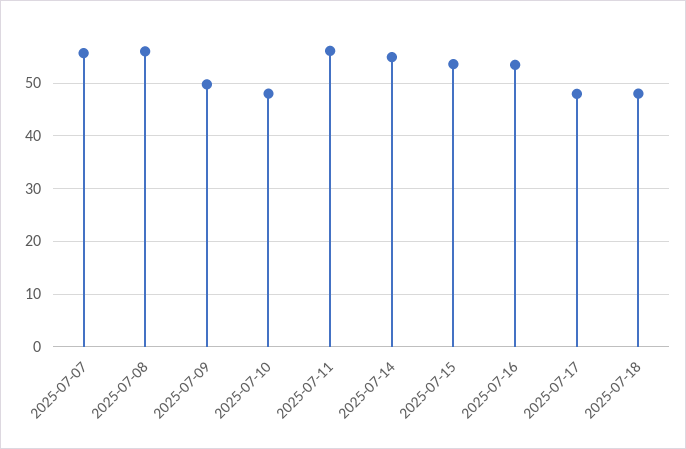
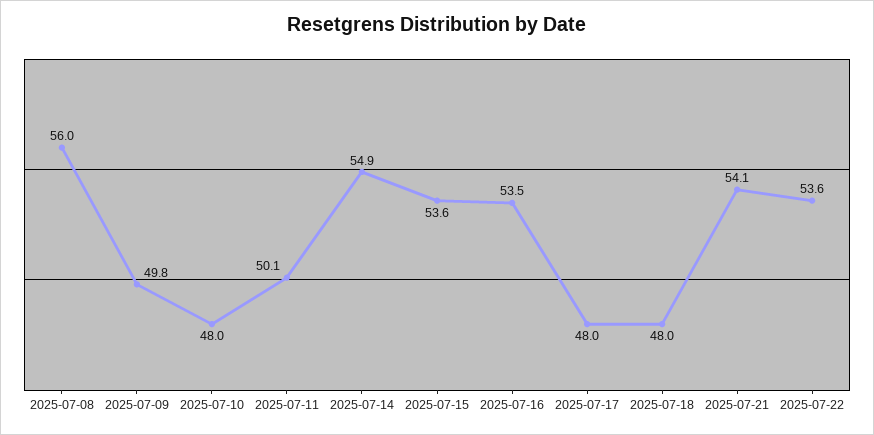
2025-07-07: 56 -> none
2025-07-11: 56 -> 50.1
2025-07-21: none -> 54.1
2025-07-22: none -> 53.6

